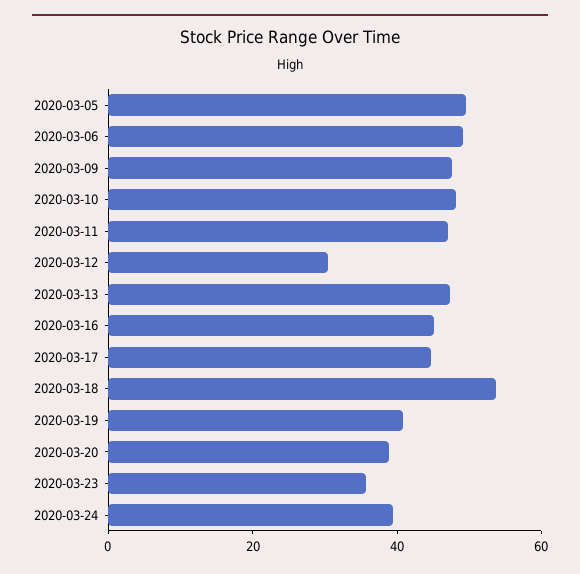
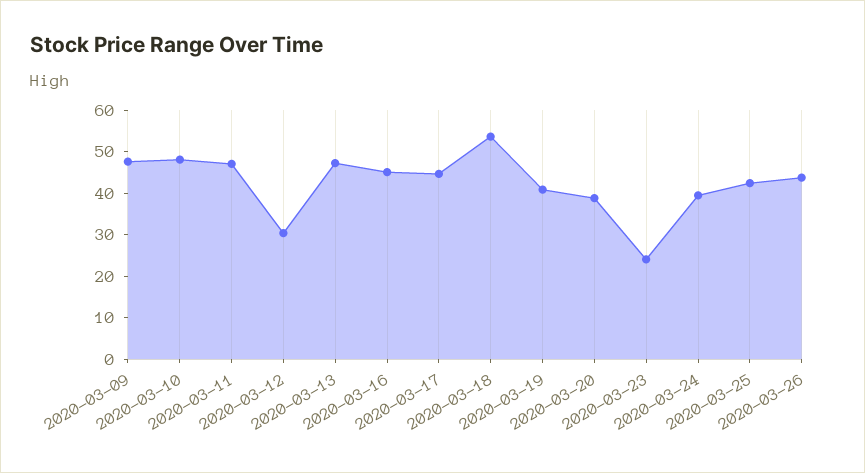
2020-03-05: 50 -> none
2020-03-06: 50 -> none
2020-03-23: 35 -> 24
2020-03-25: none -> 42
2020-03-26: none -> 44

